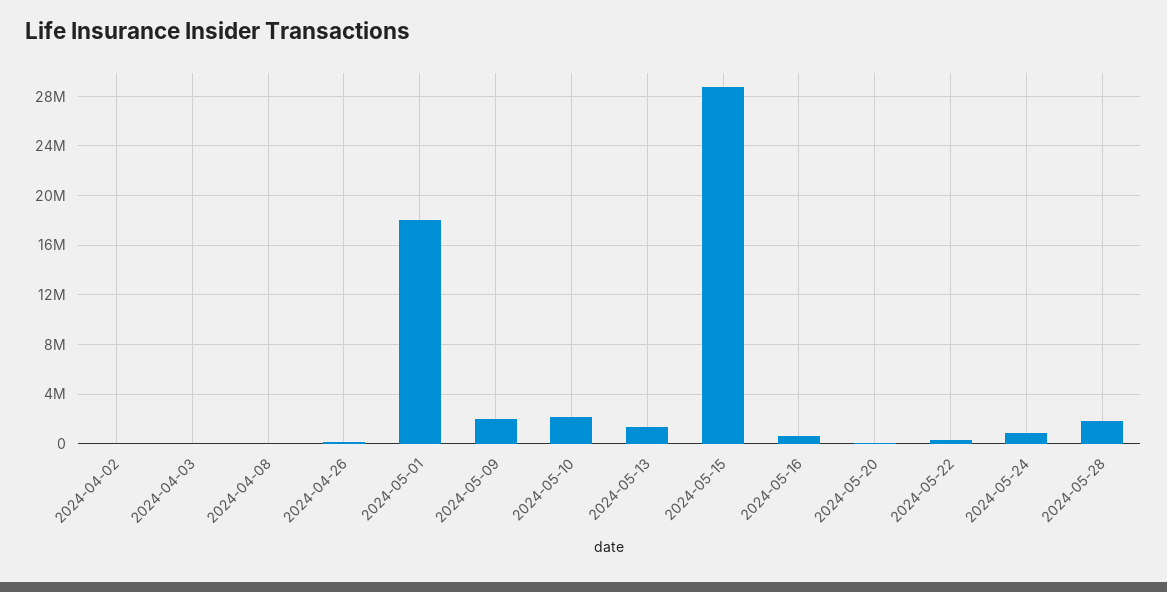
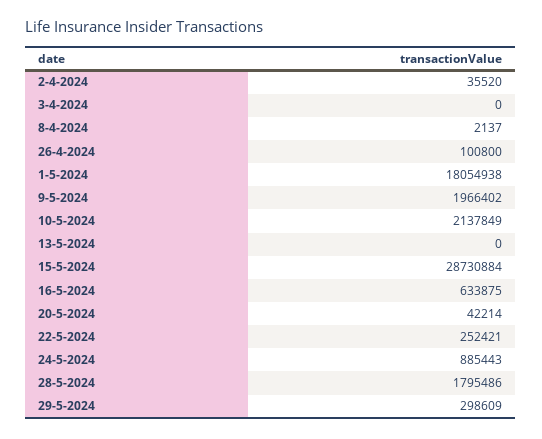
2024-05-13: 1500000 -> 0
29-5-2024: none -> 298609

